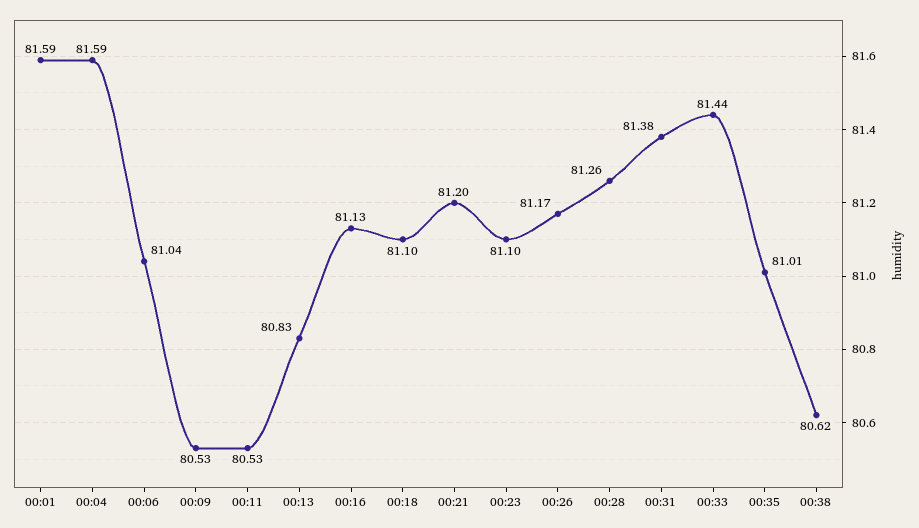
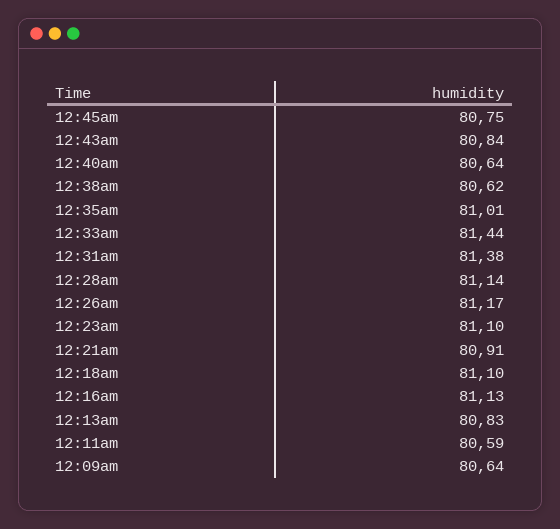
00:01: 81.59 -> none
00:04: 81.59 -> none
00:06: 81.04 -> none
00:09: 80.53 -> 80.64
00:11: 80.53 -> 80.59
00:21: 81.2 -> 80.91
00:28: 81.26 -> 81.14
12:45am: none -> 80.75
12:43am: none -> 80.84
12:40am: none -> 80.64

